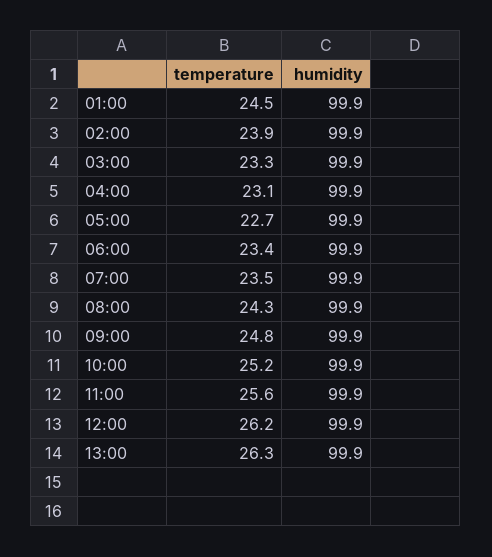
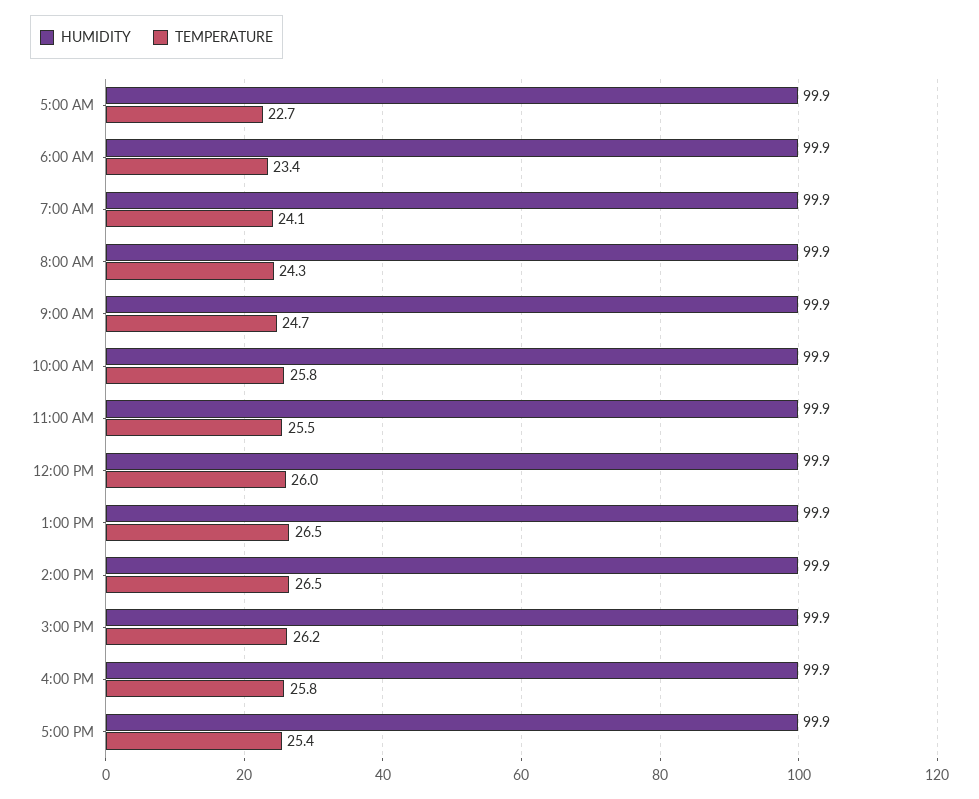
temperature, 01:00: 24.5 -> none
humidity, 01:00: 99.9 -> none
temperature, 02:00: 23.9 -> none
humidity, 02:00: 99.9 -> none
temperature, 03:00: 23.3 -> none
humidity, 03:00: 99.9 -> none
temperature, 04:00: 23.1 -> none
humidity, 04:00: 99.9 -> none
temperature, 07:00: 23.5 -> 24.1
temperature, 09:00: 24.8 -> 24.7
temperature, 10:00: 25.2 -> 25.8
temperature, 11:00: 25.6 -> 25.5
temperature, 12:00: 26.2 -> 26
temperature, 13:00: 26.3 -> 26.5
humidity, 2:00 PM: none -> 99.9
temperature, 2:00 PM: none -> 26.5
humidity, 3:00 PM: none -> 99.9
temperature, 3:00 PM: none -> 26.2
humidity, 4:00 PM: none -> 99.9
temperature, 4:00 PM: none -> 25.8
humidity, 5:00 PM: none -> 99.9
temperature, 5:00 PM: none -> 25.4

